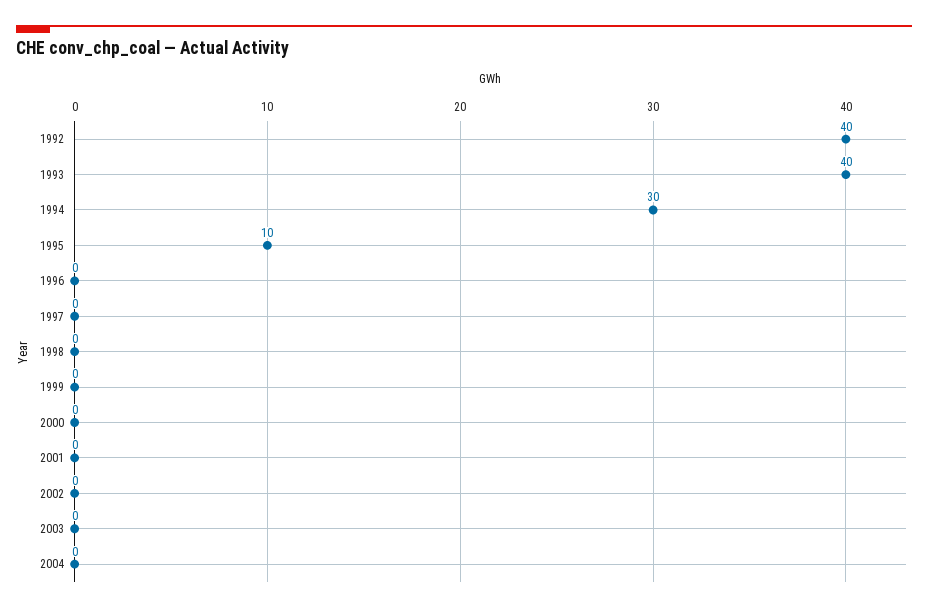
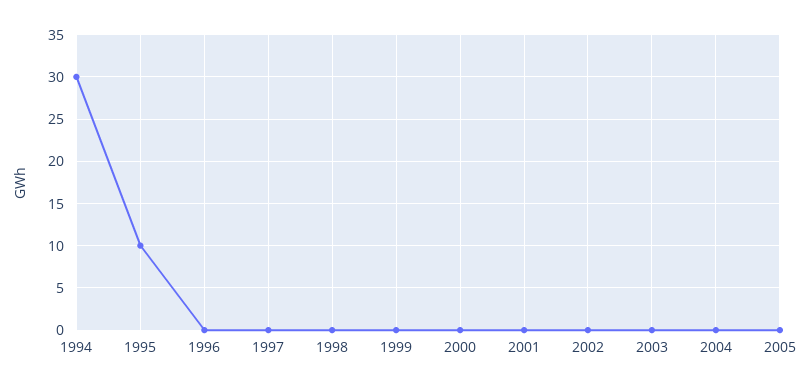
1992: 40 -> none
1993: 40 -> none
2005: none -> 0

